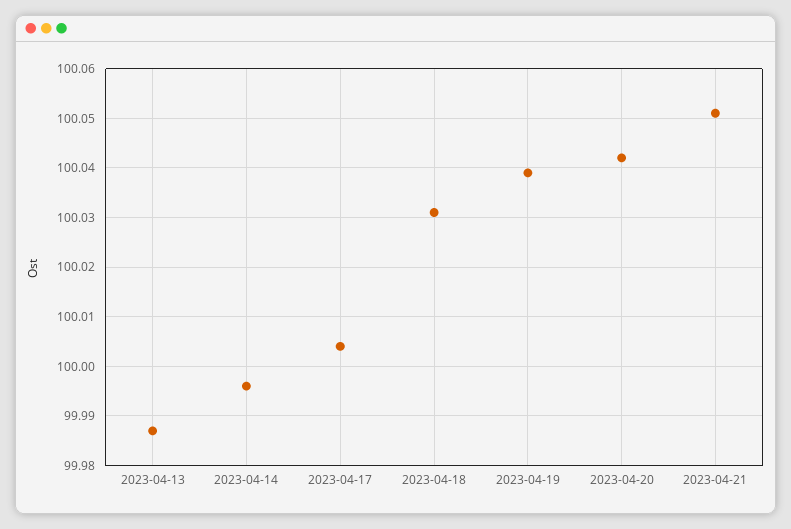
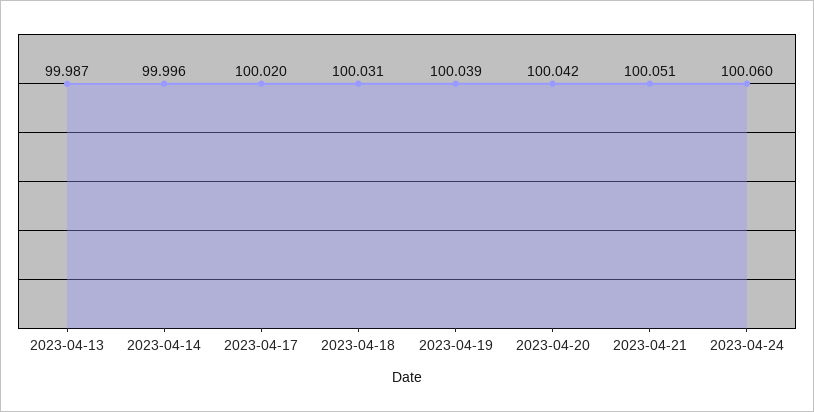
2023-04-17: 100.005 -> 100.02
2023-04-24: none -> 100.06

